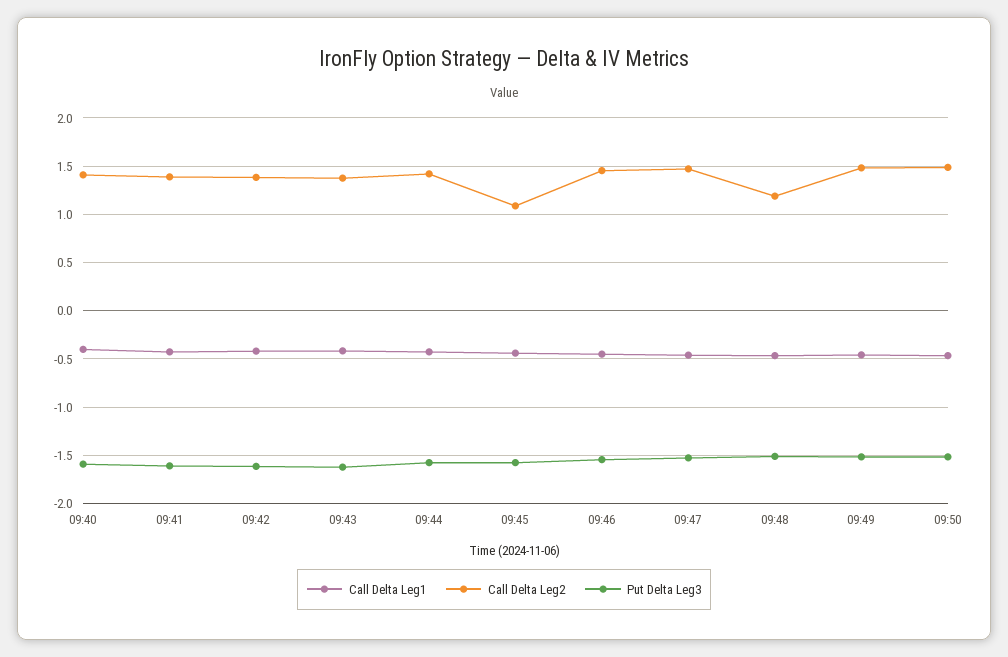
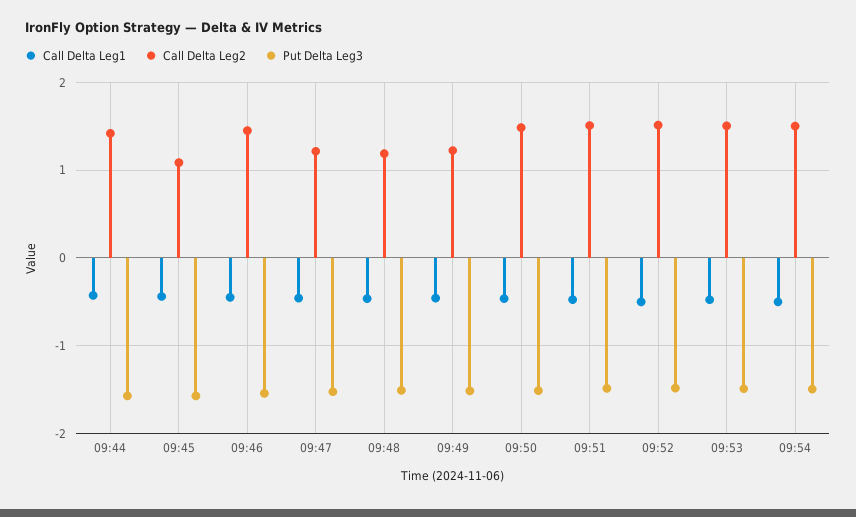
Call Delta Leg1, 09:40: -0.4 -> none
Call Delta Leg2, 09:40: 1.4 -> none
Put Delta Leg3, 09:40: -1.6 -> none
Call Delta Leg1, 09:41: -0.4 -> none
Call Delta Leg2, 09:41: 1.4 -> none
Put Delta Leg3, 09:41: -1.6 -> none
Call Delta Leg1, 09:42: -0.4 -> none
Call Delta Leg2, 09:42: 1.4 -> none
Put Delta Leg3, 09:42: -1.6 -> none
Call Delta Leg1, 09:43: -0.4 -> none
Call Delta Leg2, 09:43: 1.4 -> none
Put Delta Leg3, 09:43: -1.6 -> none
Call Delta Leg2, 09:47: 1.5 -> 1.2
Call Delta Leg2, 09:49: 1.5 -> 1.2
Call Delta Leg1, 09:51: none -> -0.5
Call Delta Leg2, 09:51: none -> 1.5
Put Delta Leg3, 09:51: none -> -1.5
Call Delta Leg1, 09:52: none -> -0.5
Call Delta Leg2, 09:52: none -> 1.5
Put Delta Leg3, 09:52: none -> -1.5
Call Delta Leg1, 09:53: none -> -0.5
Call Delta Leg2, 09:53: none -> 1.5
Put Delta Leg3, 09:53: none -> -1.5
Call Delta Leg1, 09:54: none -> -0.5
Call Delta Leg2, 09:54: none -> 1.5
Put Delta Leg3, 09:54: none -> -1.5

